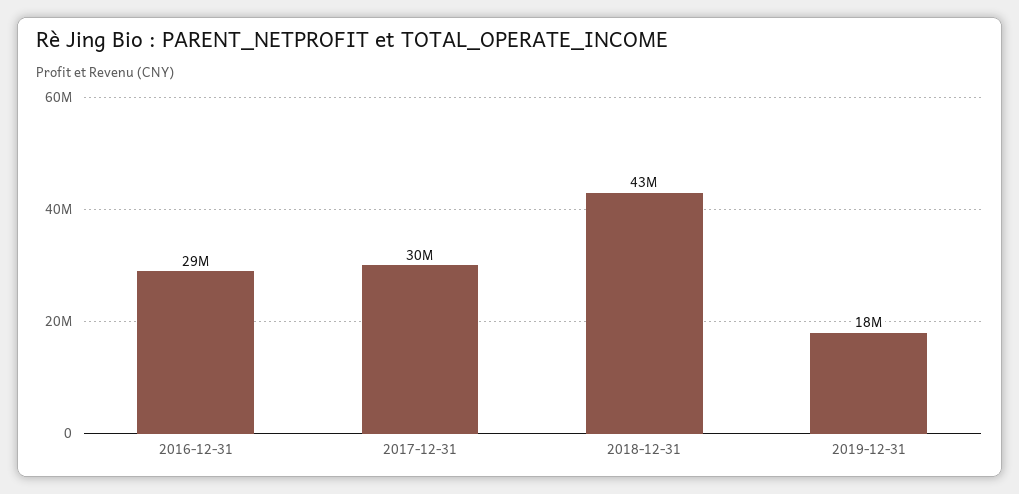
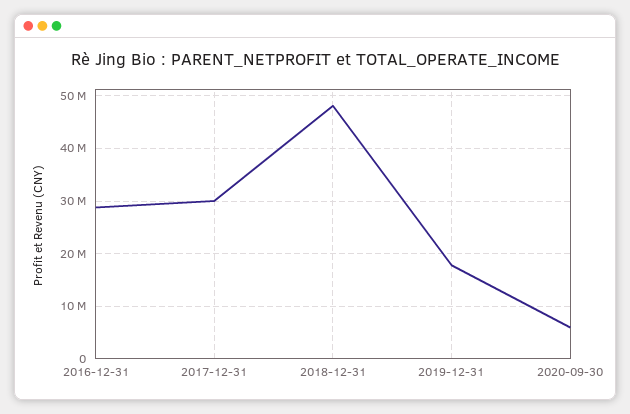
2018-12-31: 43000000 -> 48000000
2020-09-30: none -> 6000000

